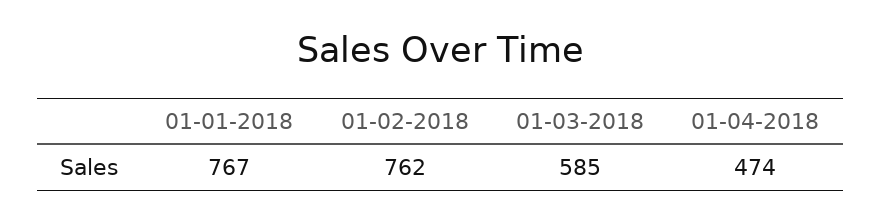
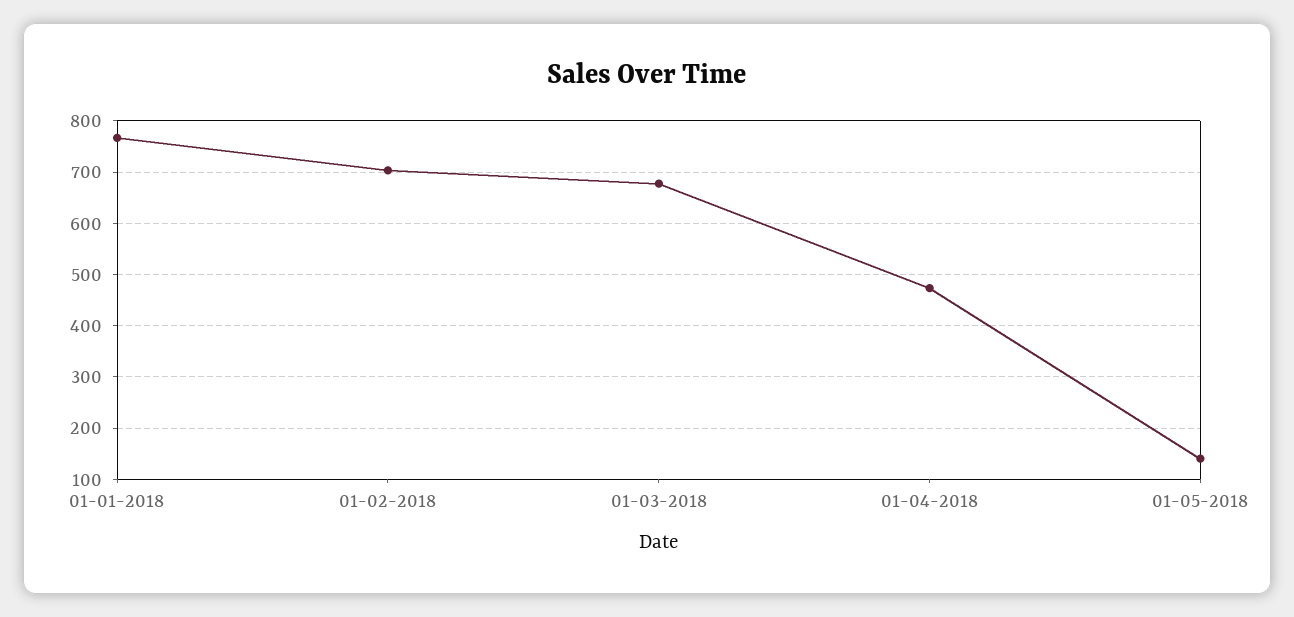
01-02-2018: 762 -> 700
01-03-2018: 585 -> 680
01-05-2018: none -> 140

